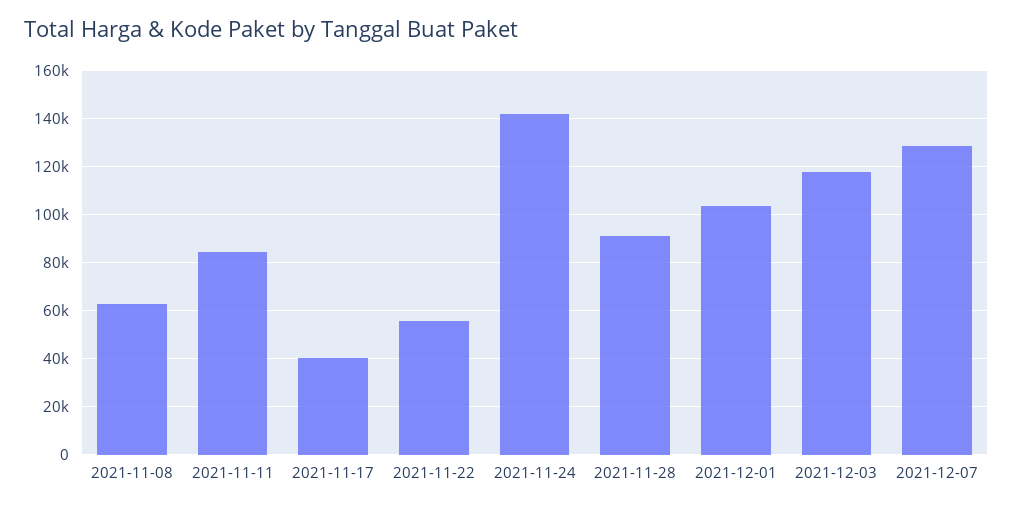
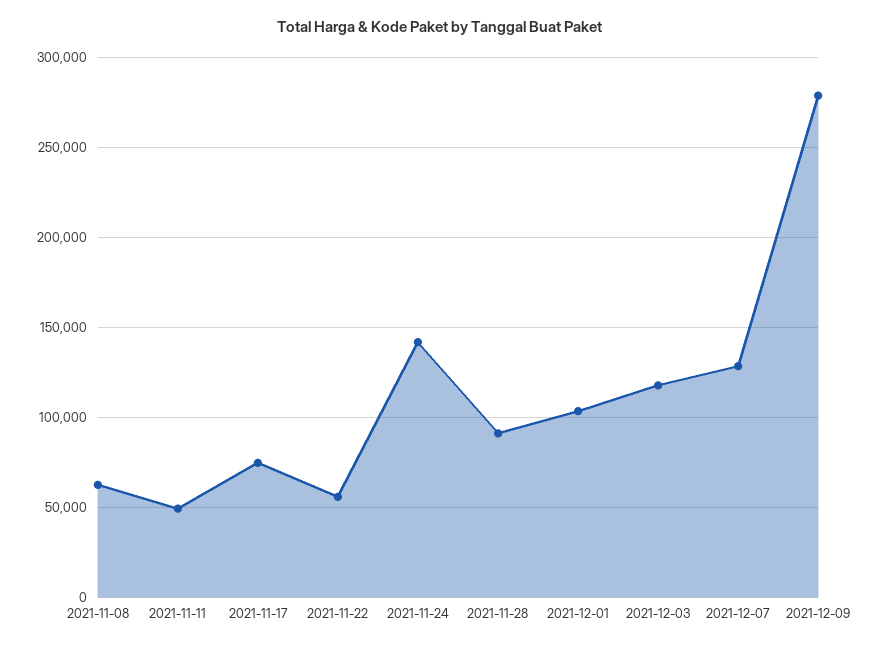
2021-11-11: 85000 -> 50000
2021-11-17: 40000 -> 75000
2021-12-09: none -> 280000

